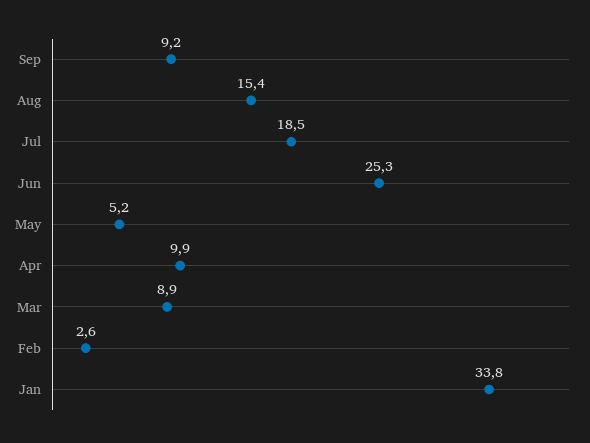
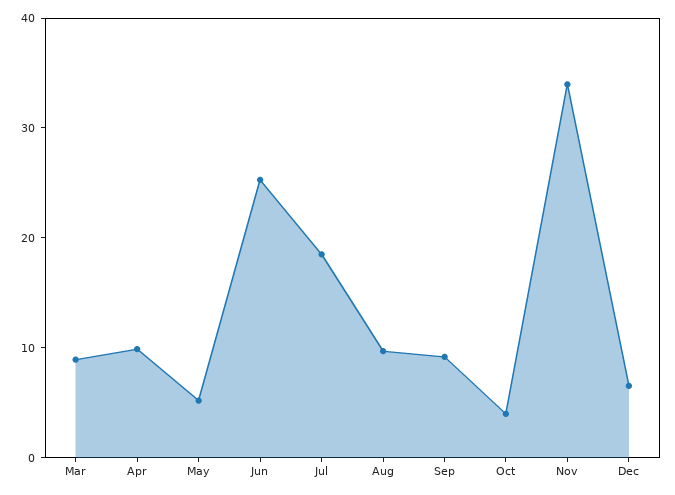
Aug: 15.4 -> 10
Feb: 2.6 -> none
Jan: 33.8 -> none
Oct: none -> 4
Nov: none -> 34
Dec: none -> 6

